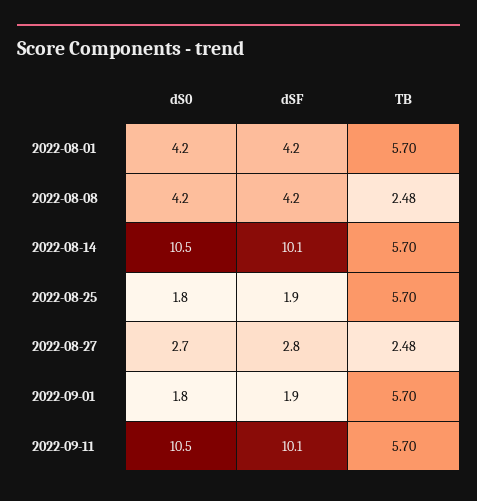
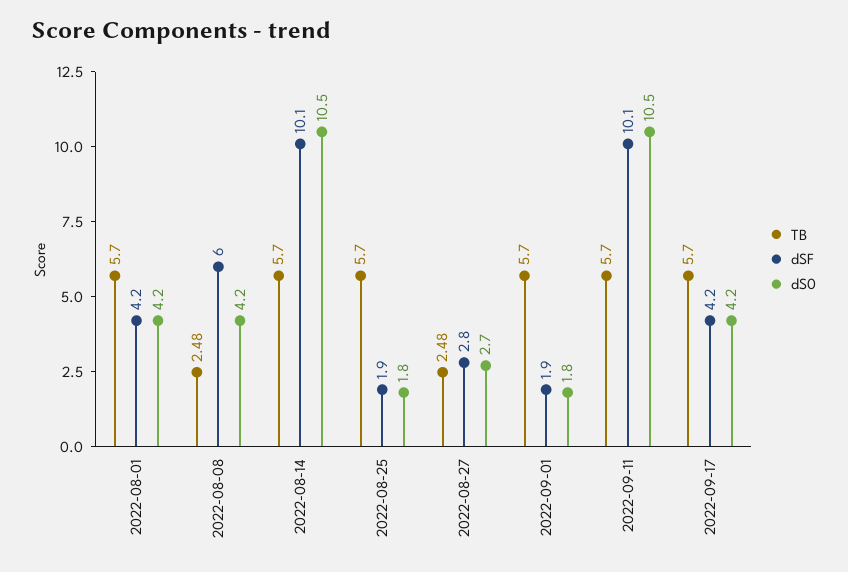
dSF, 2022-08-08: 4.2 -> 6
TB, 2022-09-17: none -> 5.7
dSF, 2022-09-17: none -> 4.2
dS0, 2022-09-17: none -> 4.2

